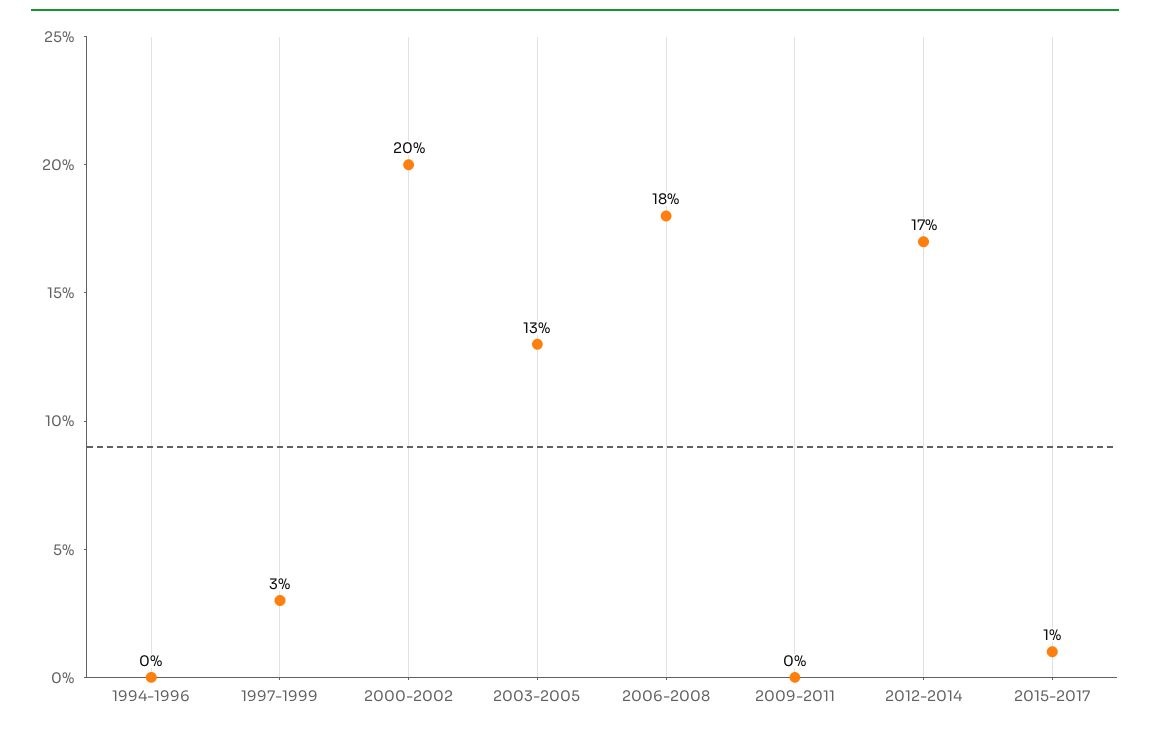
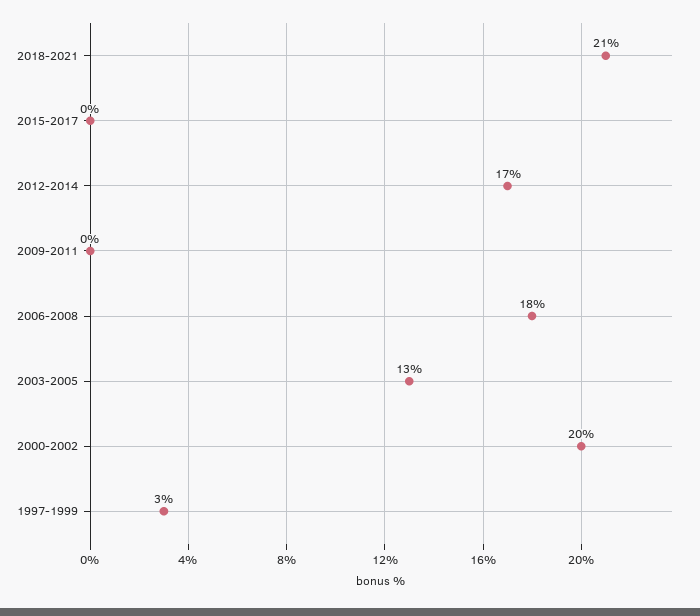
1994-1996: 0 -> none
2015-2017: 1 -> 0
2018-2021: none -> 21

